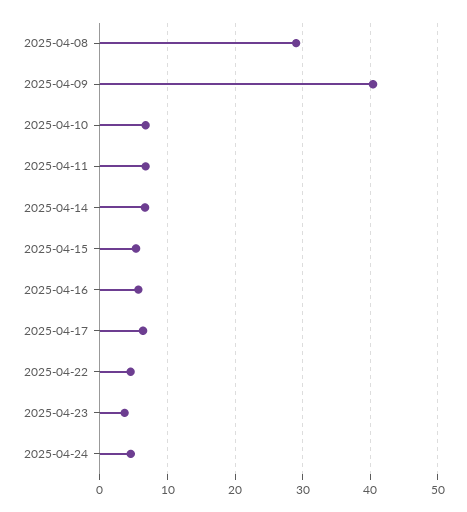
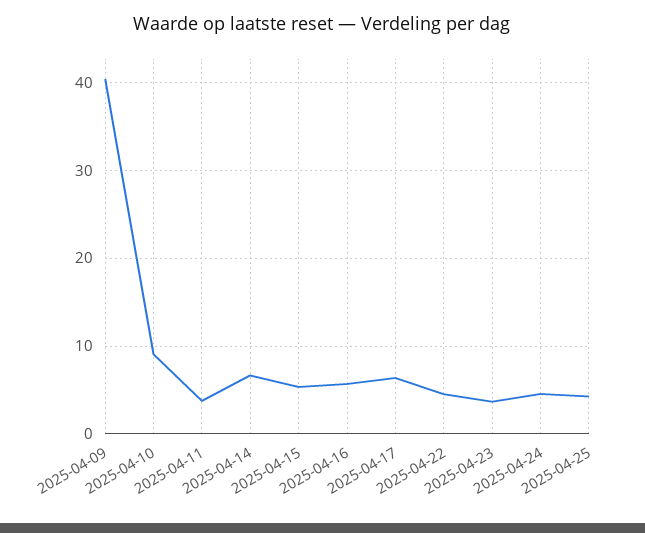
2025-04-08: 29 -> none
2025-04-10: 7 -> 9
2025-04-11: 7 -> 4
2025-04-25: none -> 4

